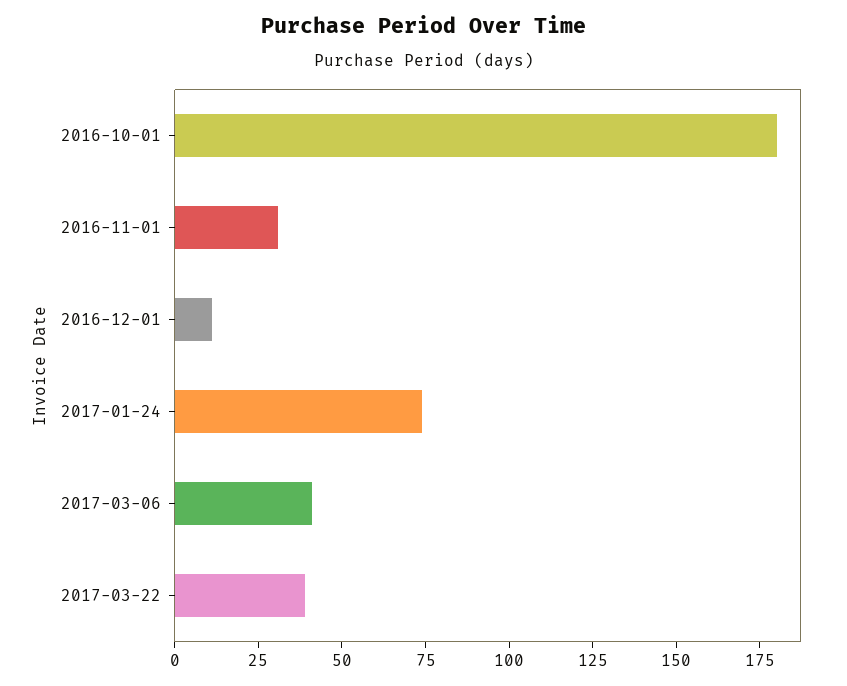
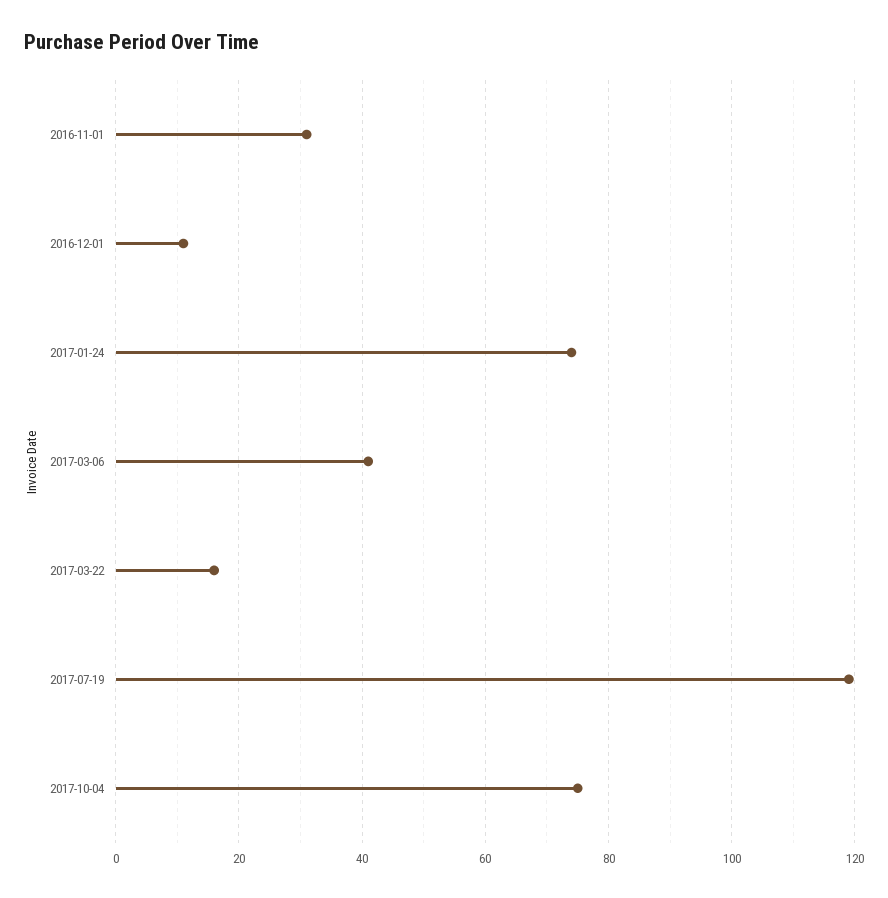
2016-10-01: 180 -> none
2017-03-22: 40 -> 15
2017-07-19: none -> 120
2017-10-04: none -> 75

